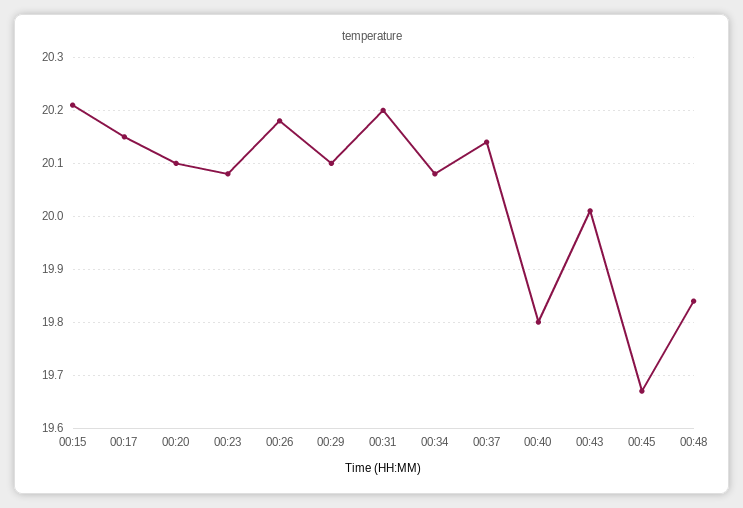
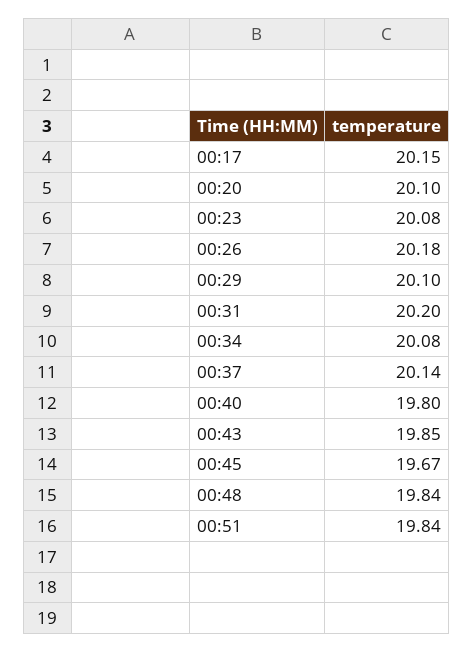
00:15: 20.2 -> none
00:43: 20 -> 19.85
00:51: none -> 19.84

